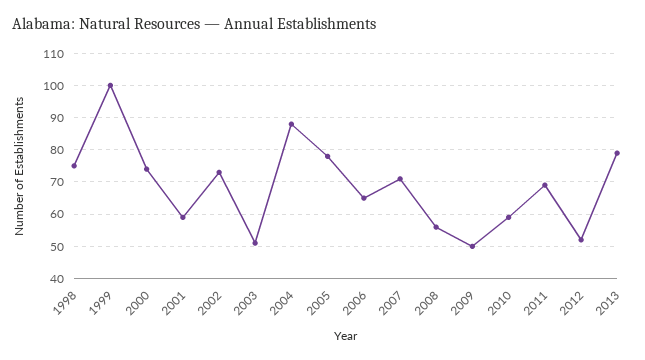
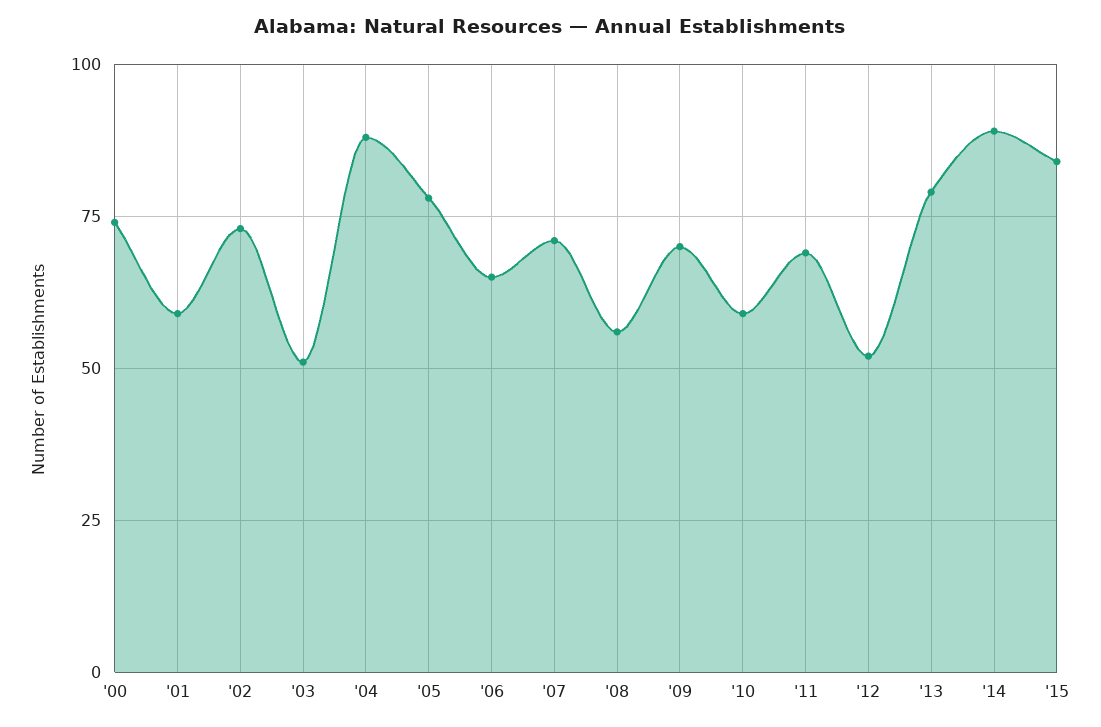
1998: 75 -> none
1999: 100 -> none
2009: 50 -> 70
'14: none -> 90
'15: none -> 85

